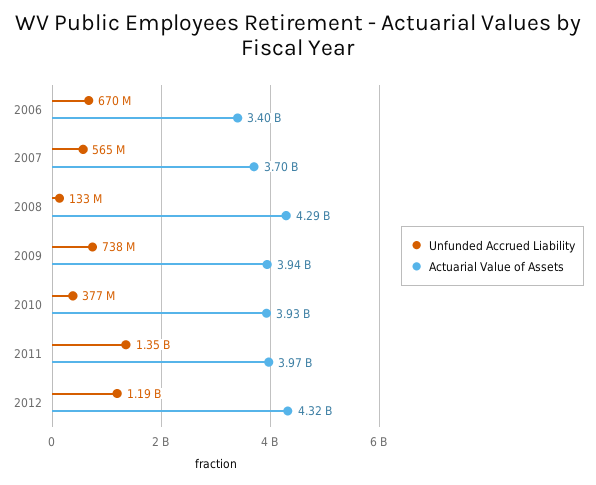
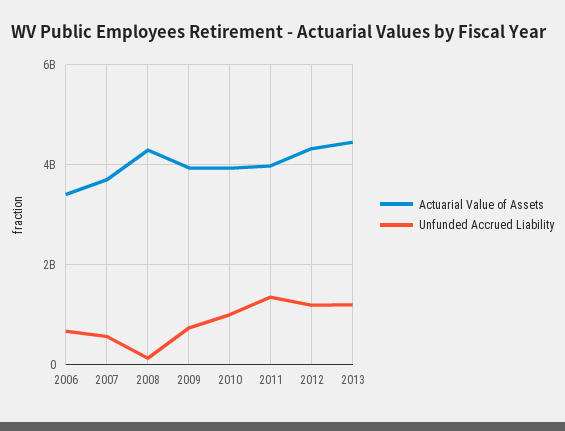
Unfunded Accrued Liability, 2010: 377000000 -> 1000000000
Actuarial Value of Assets, 2013: none -> 4400000000
Unfunded Accrued Liability, 2013: none -> 1200000000

